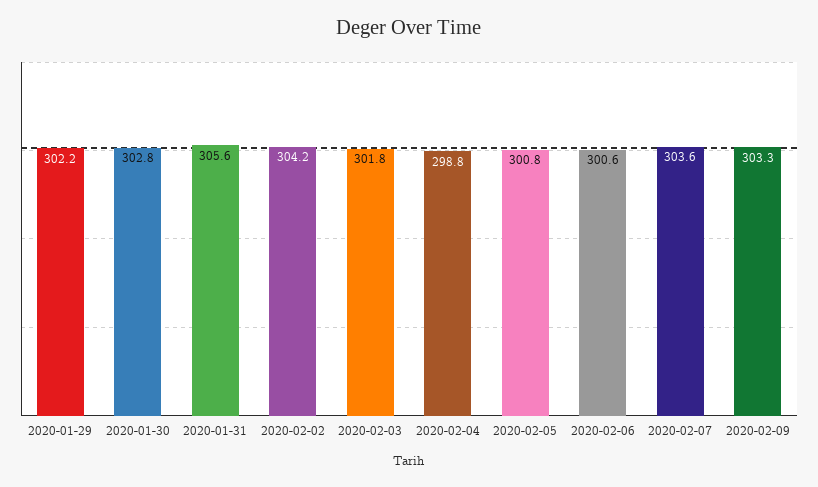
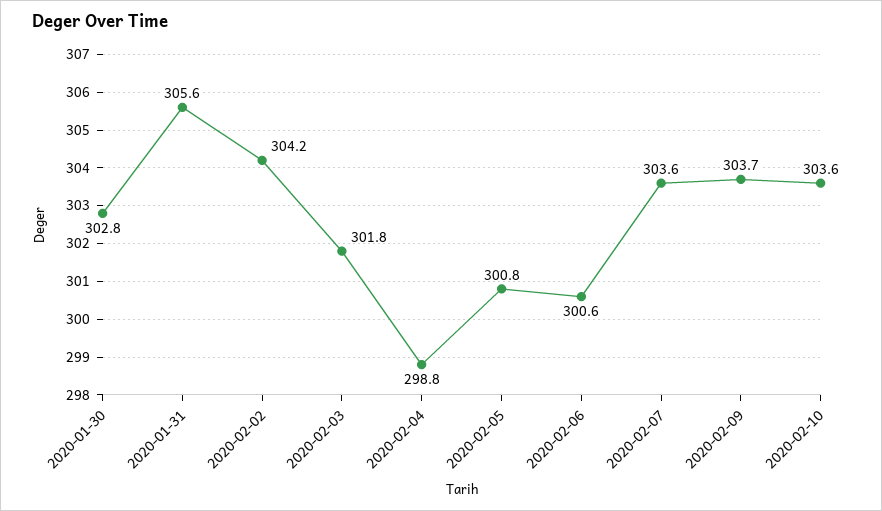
2020-01-29: 302.2 -> none
2020-02-09: 303.3 -> 303.7
2020-02-10: none -> 303.6

